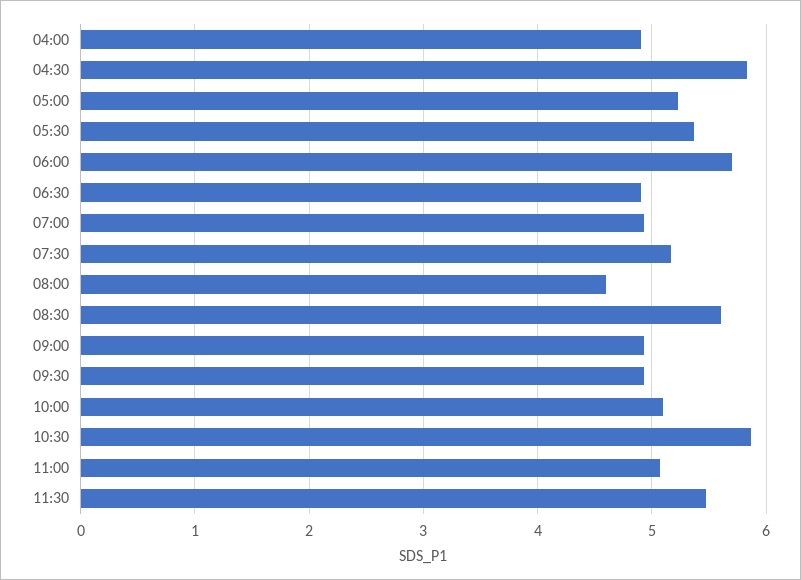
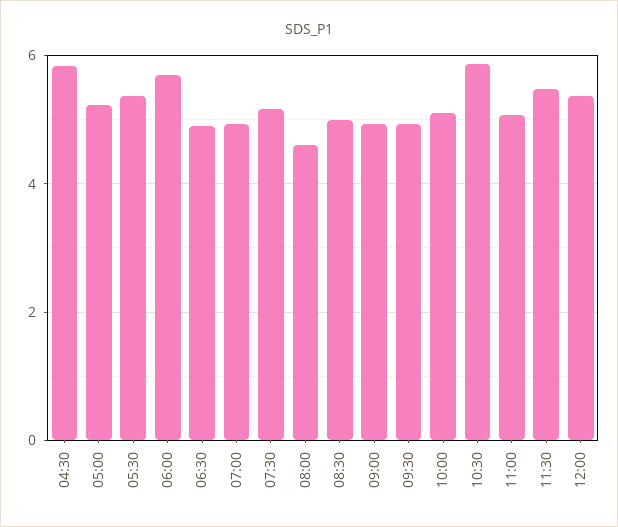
04:00: 4.9 -> none
08:30: 5.6 -> 5
12:00: none -> 5.4

